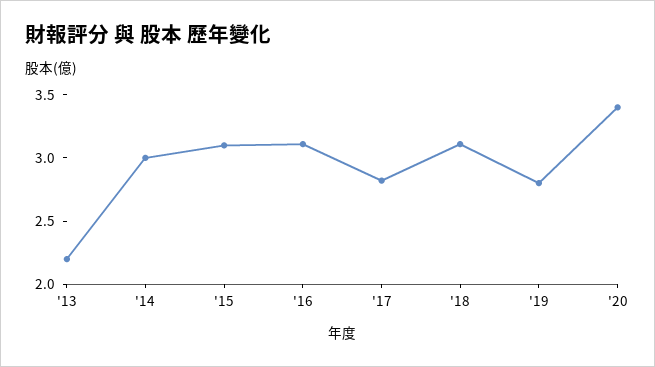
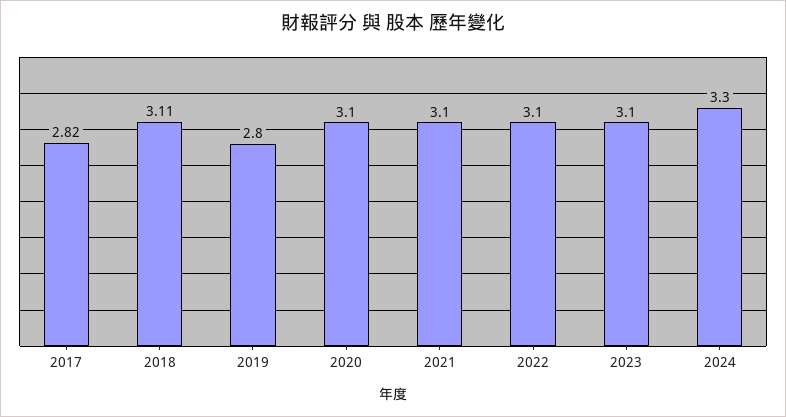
'13: 2.2 -> none
'14: 3 -> none
'15: 3.1 -> none
'16: 3.1 -> none
'20: 3.4 -> 3.1
2021: none -> 3.1
2022: none -> 3.1
2023: none -> 3.1
2024: none -> 3.3

